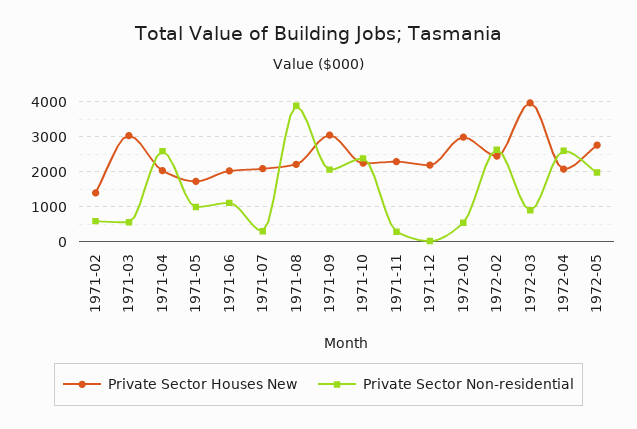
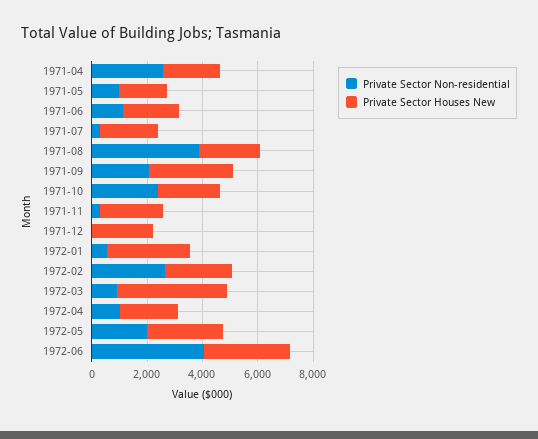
Private Sector Houses New, 1971-02: 1400 -> none
Private Sector Non-residential, 1971-02: 600 -> none
Private Sector Houses New, 1971-03: 3000 -> none
Private Sector Non-residential, 1971-03: 600 -> none
Private Sector Non-residential, 1972-04: 2600 -> 1000
Private Sector Non-residential, 1972-06: none -> 4000
Private Sector Houses New, 1972-06: none -> 3000

